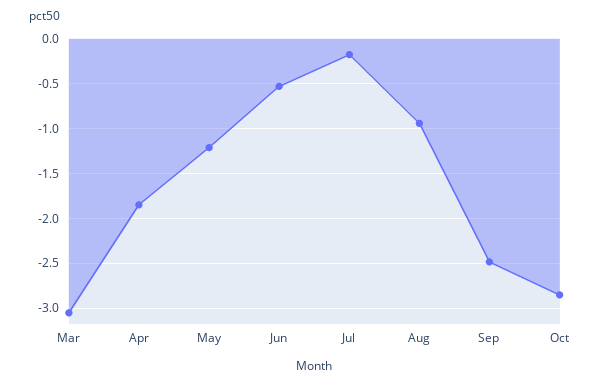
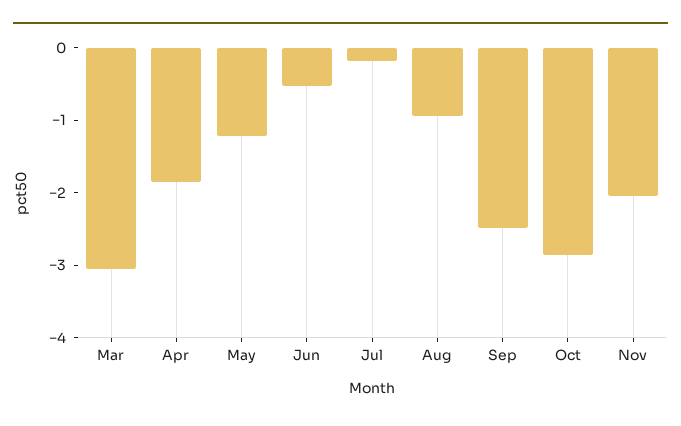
Nov: none -> -2

